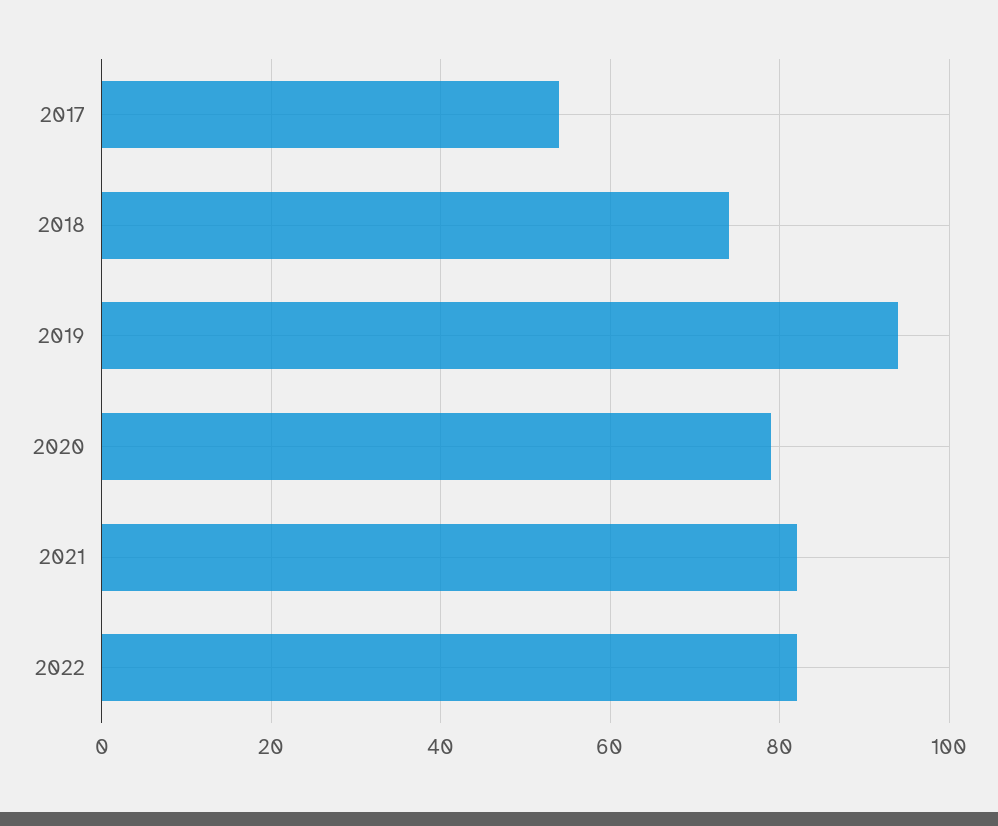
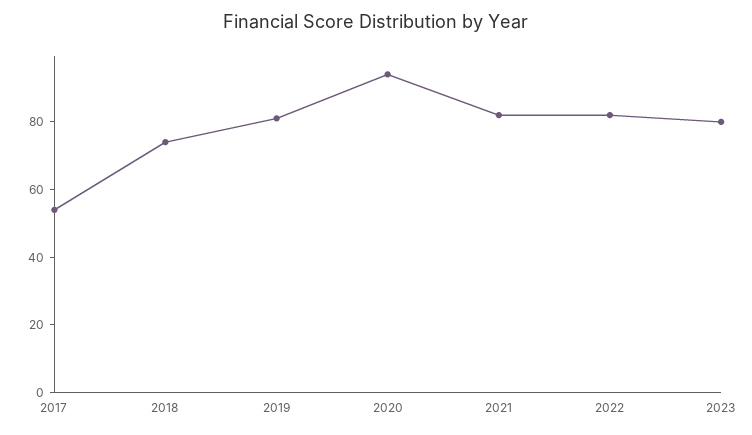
2019: 95 -> 80
2020: 80 -> 95
2023: none -> 80

